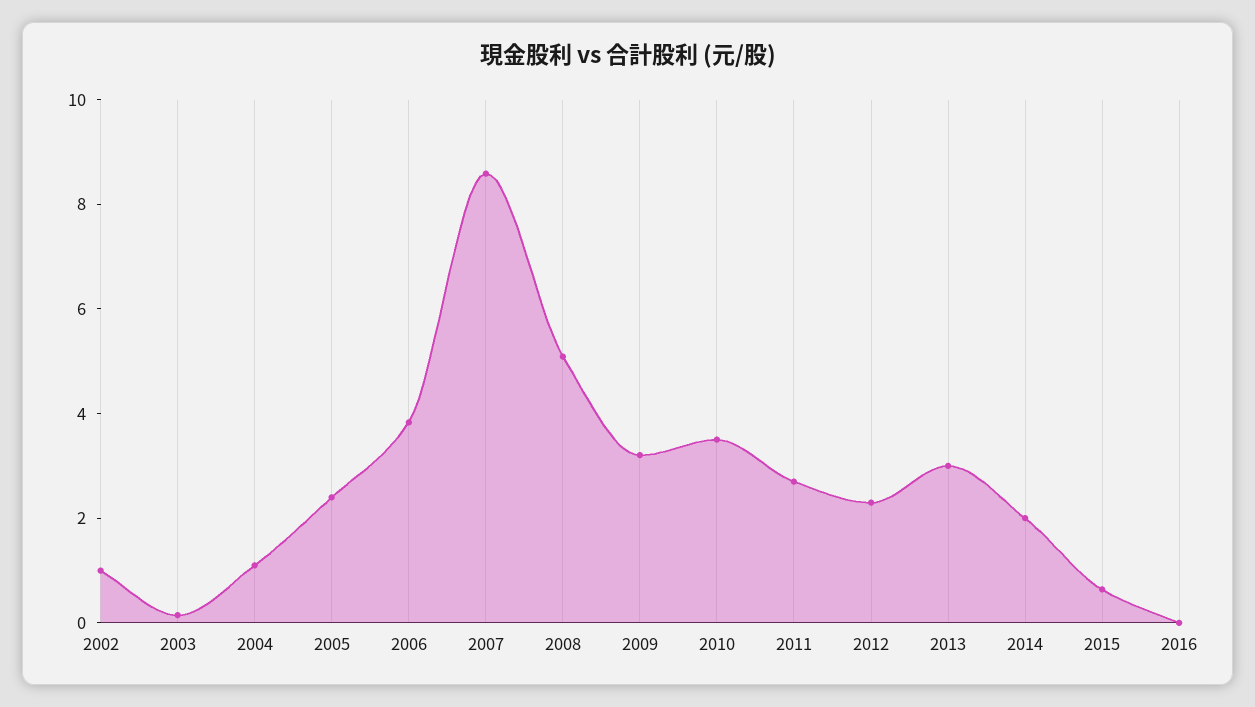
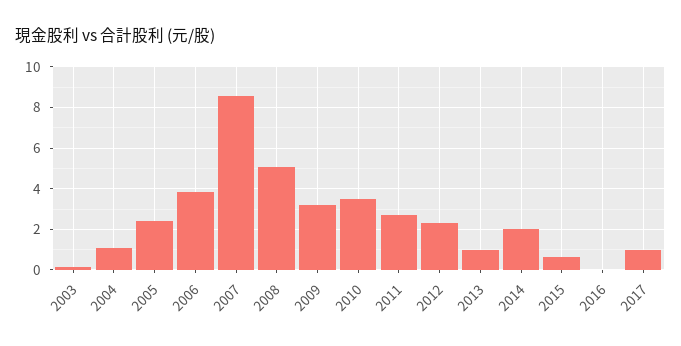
2002: 1 -> none
2013: 3 -> 1
2017: none -> 1

